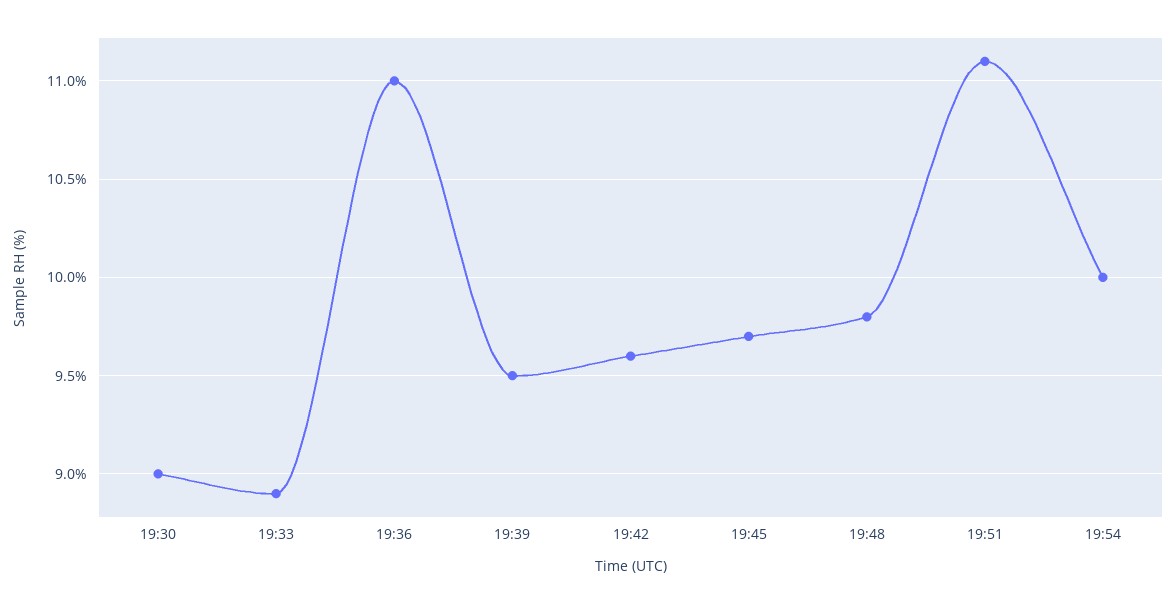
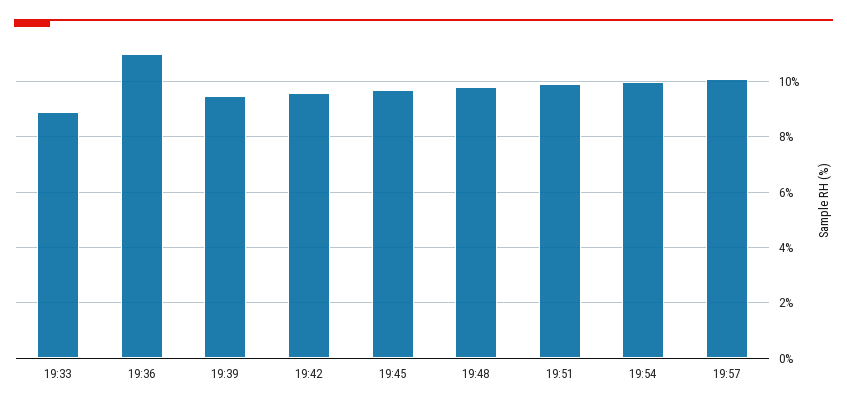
19:30: 9 -> none
19:51: 11.1 -> 10
19:57: none -> 10

